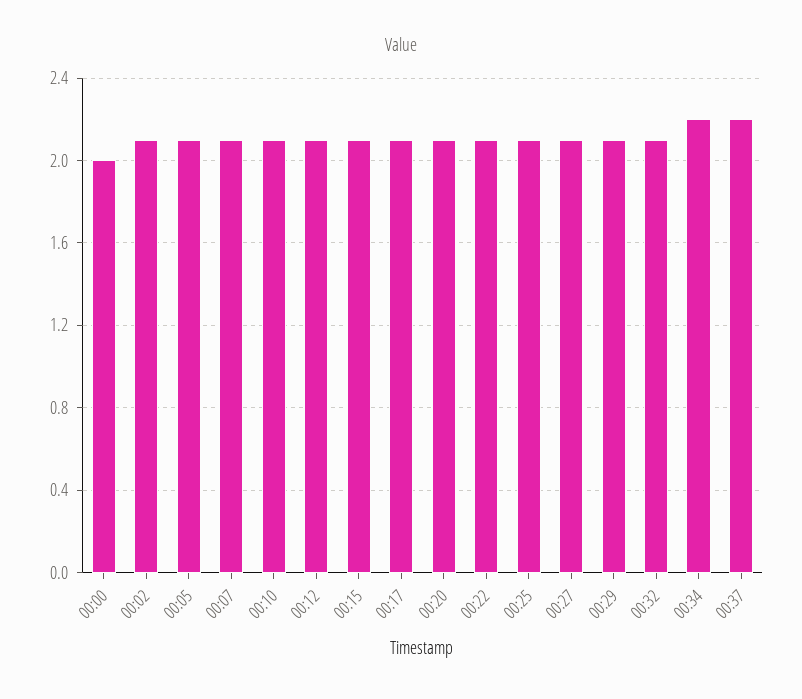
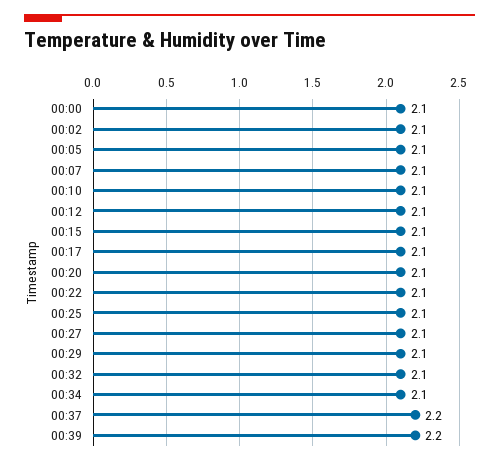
00:00: 2 -> 2.1
00:34: 2.2 -> 2.1
00:39: none -> 2.2

